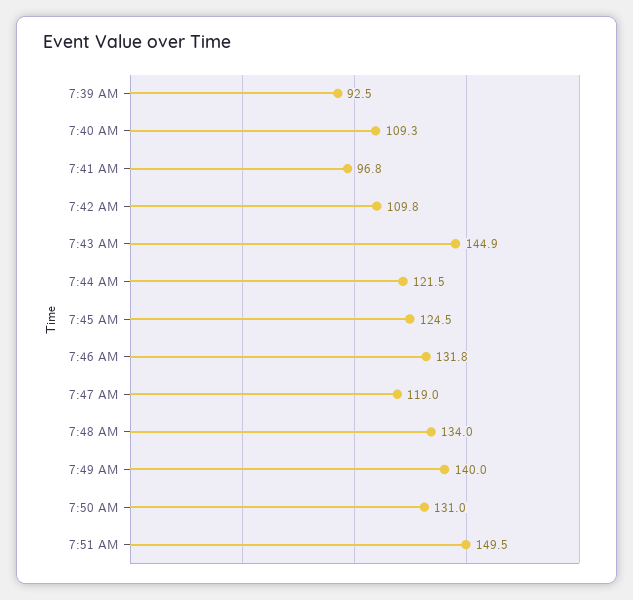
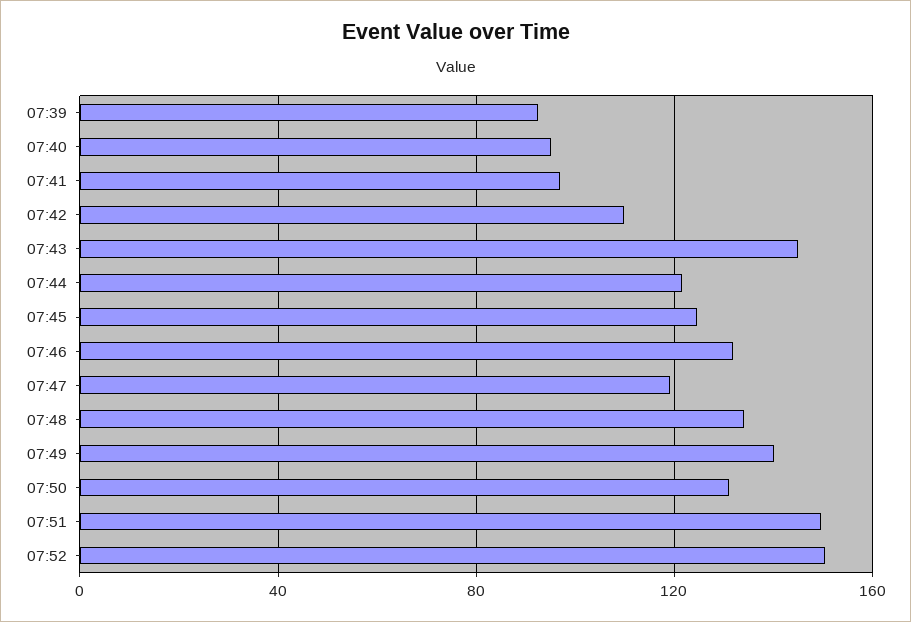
7:40 AM: 109.3 -> 95
07:52: none -> 150

